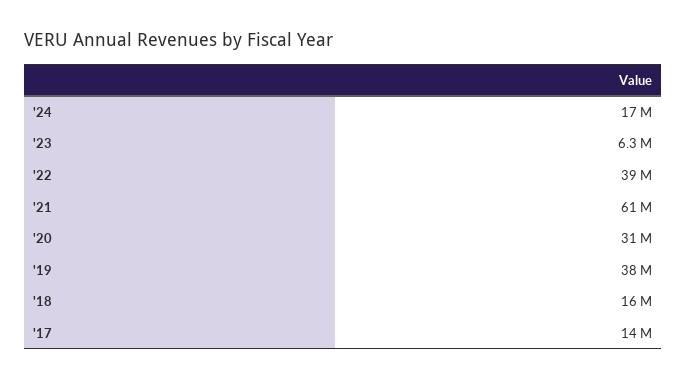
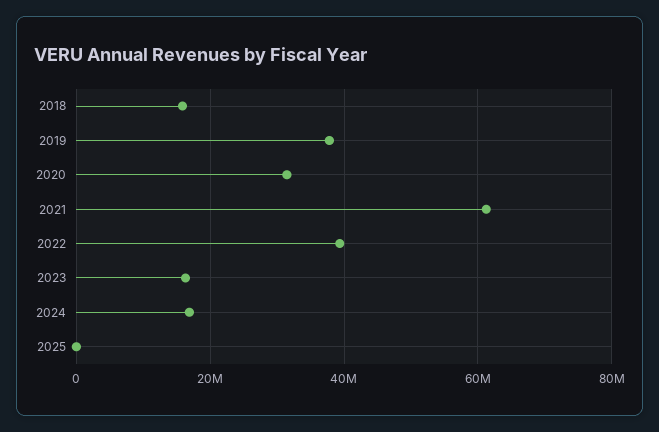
'23: 6300000 -> 16000000
'17: 14000000 -> none
2025: none -> 0

